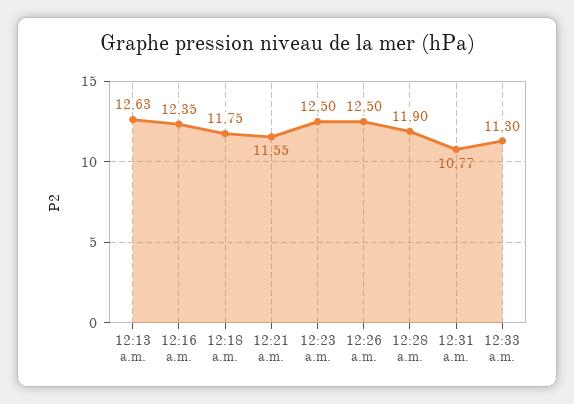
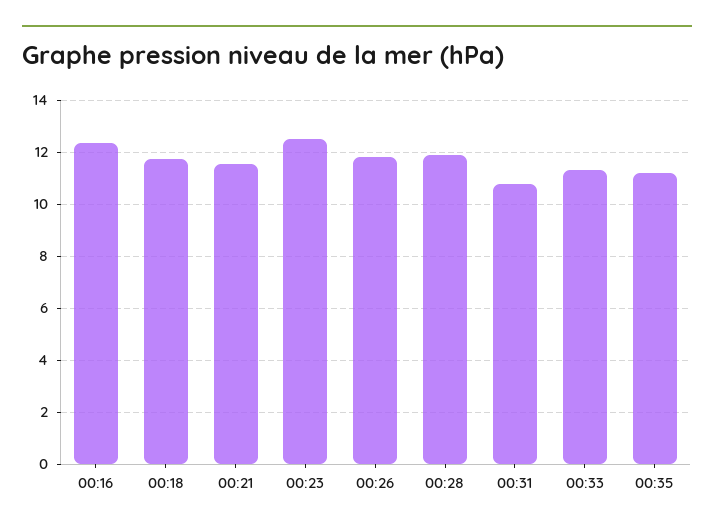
12:13 a.m.: 12.63 -> none
12:26 a.m.: 12.5 -> 11.75
00:35: none -> 11.25

